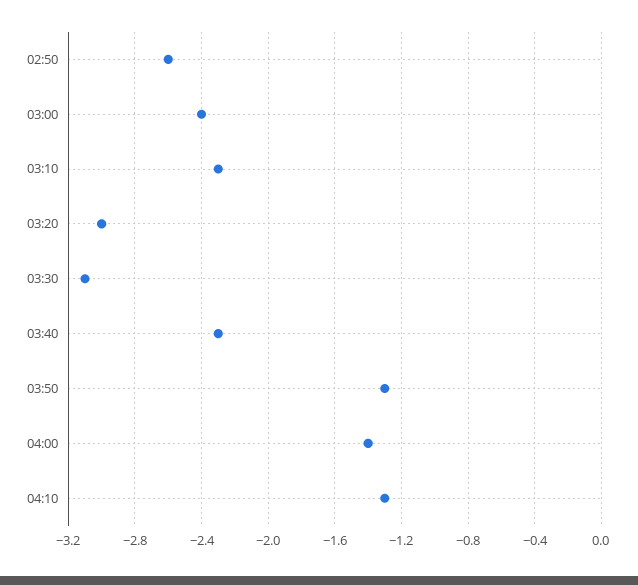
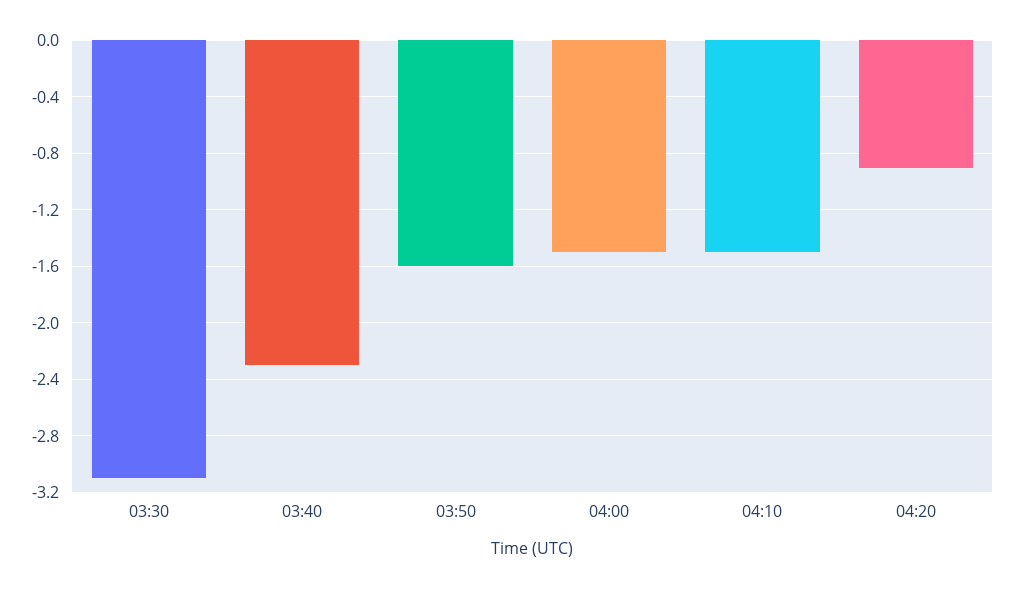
02:50: -2.6 -> none
03:00: -2.4 -> none
03:10: -2.3 -> none
03:20: -3 -> none
03:50: -1.3 -> -1.6
04:00: -1.4 -> -1.5
04:10: -1.3 -> -1.5
04:20: none -> -0.9

